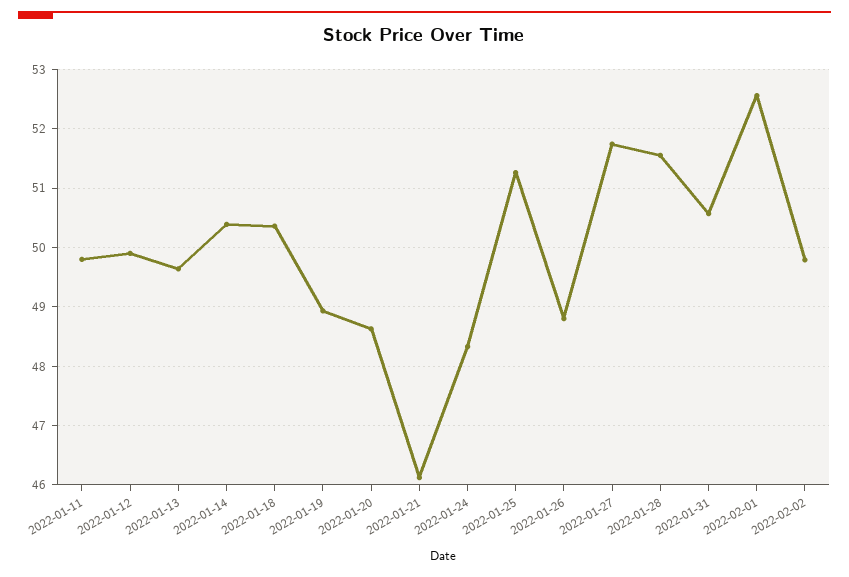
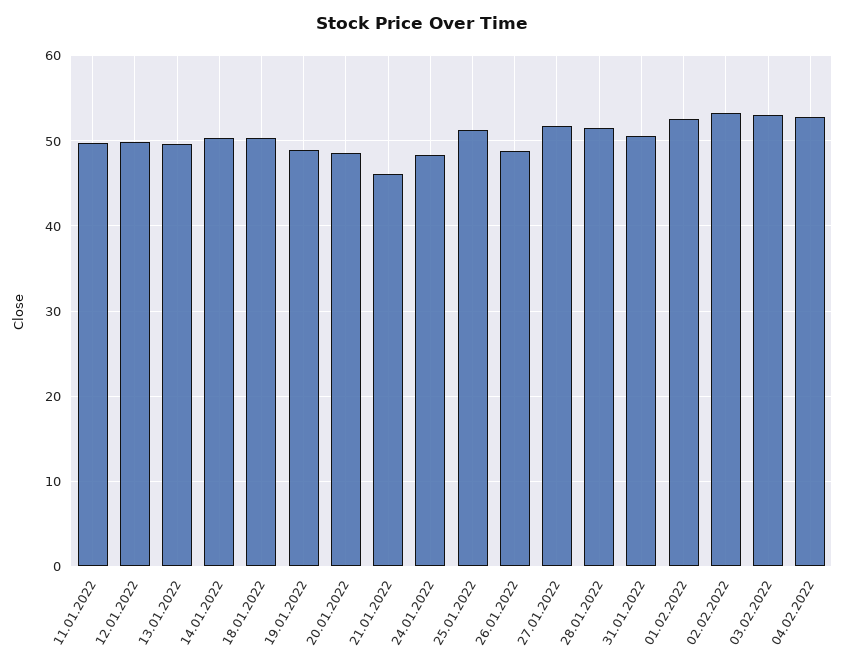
2022-02-02: 49.8 -> 53
03.02.2022: none -> 53
04.02.2022: none -> 53

